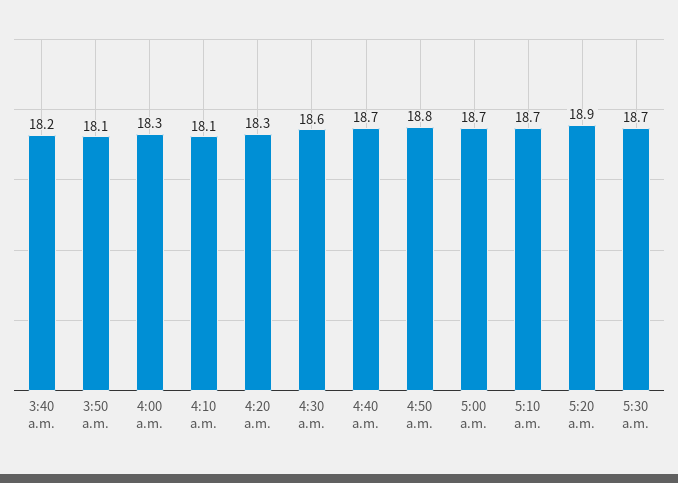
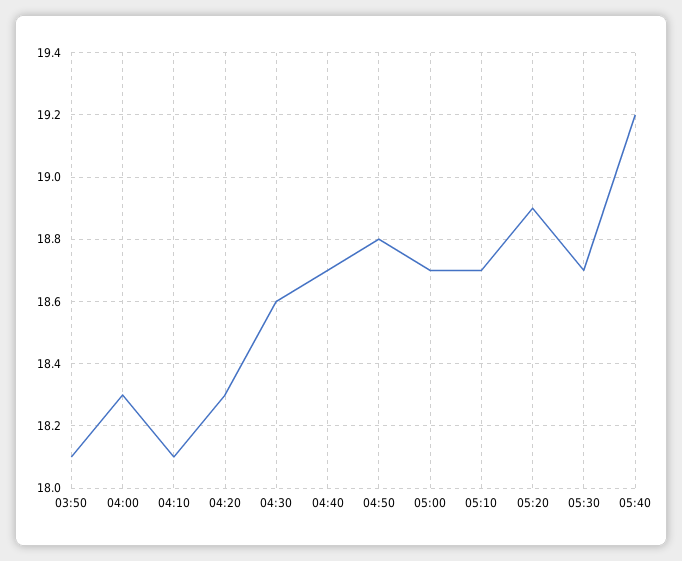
3:40 a.m.: 18.2 -> none
05:40: none -> 19.2

